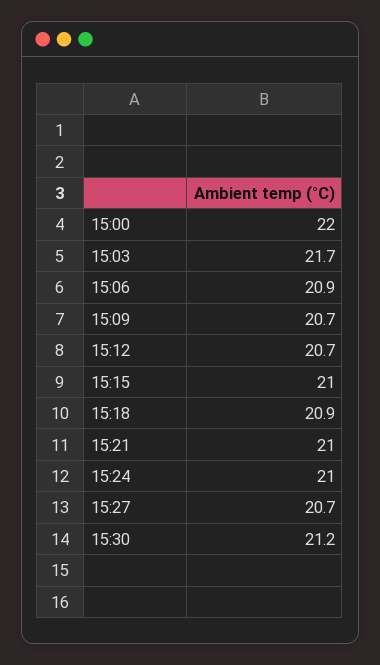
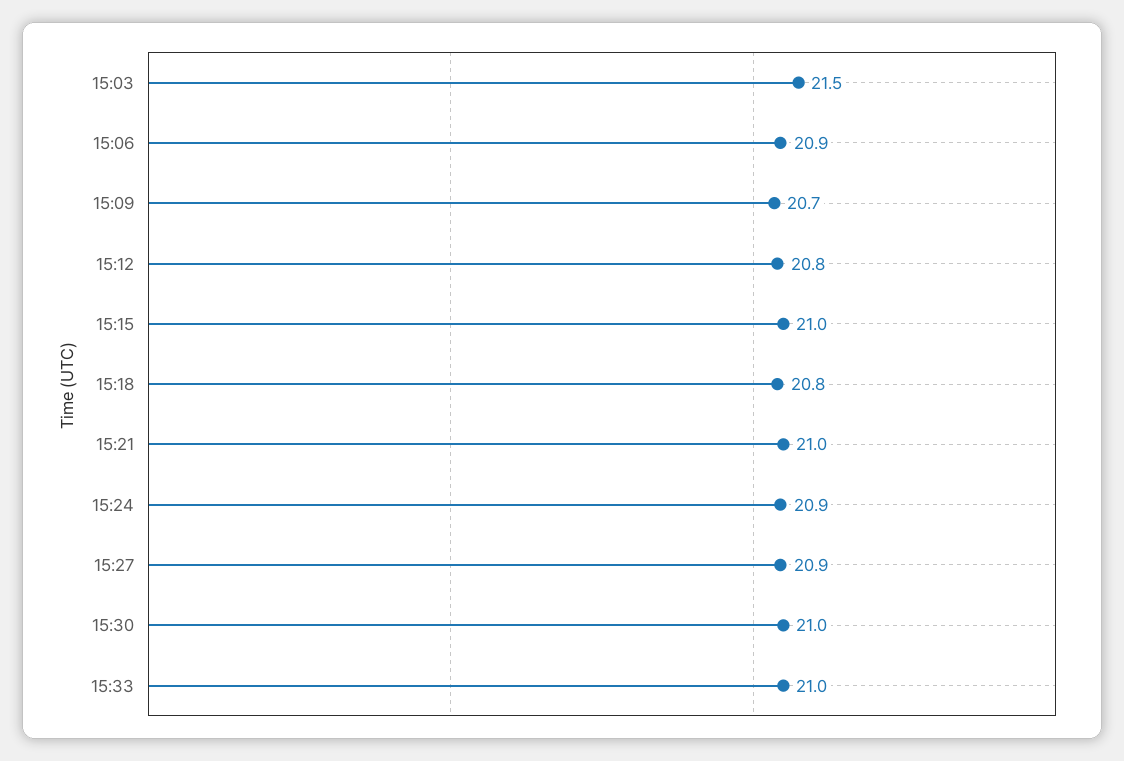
15:00: 22 -> none
15:03: 21.7 -> 21.5
15:12: 20.7 -> 20.8
15:18: 20.9 -> 20.8
15:24: 21 -> 20.9
15:27: 20.7 -> 20.9
15:30: 21.2 -> 21
15:33: none -> 21

